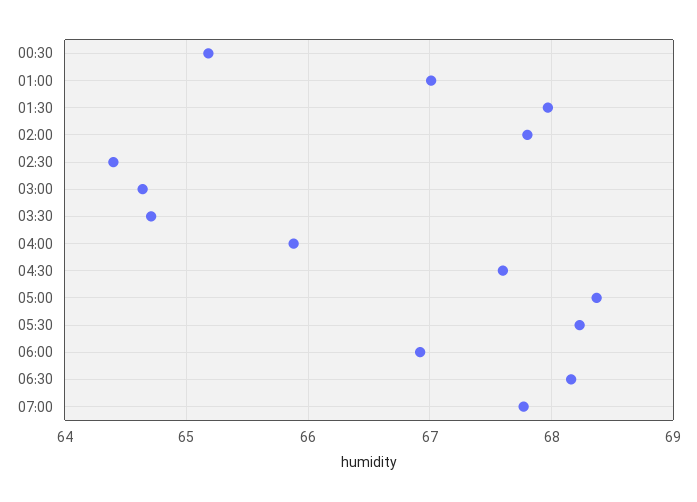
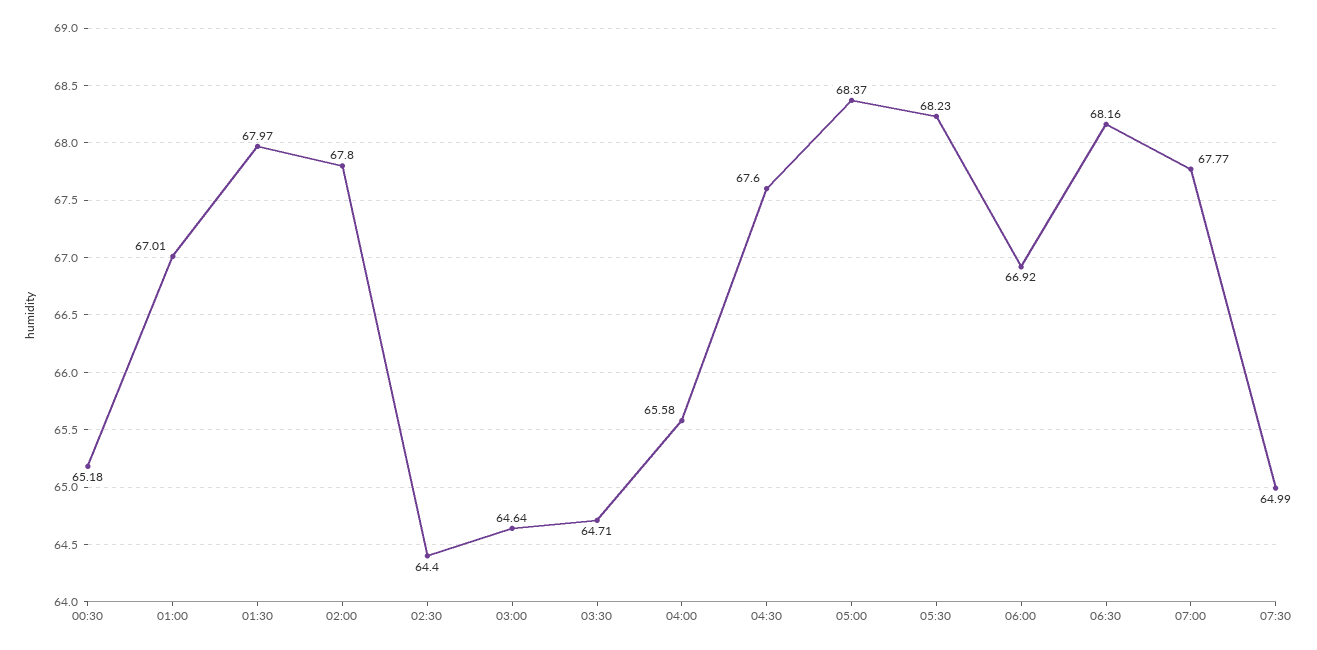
04:00: 65.9 -> 65.58
07:30: none -> 64.99

